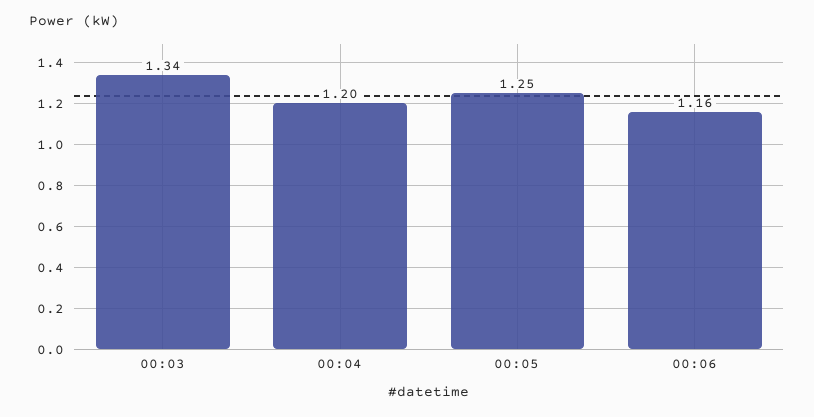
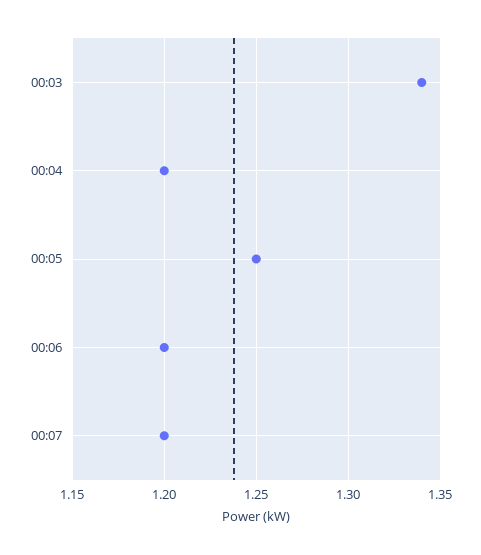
00:06: 1.16 -> 1.2
00:07: none -> 1.2

